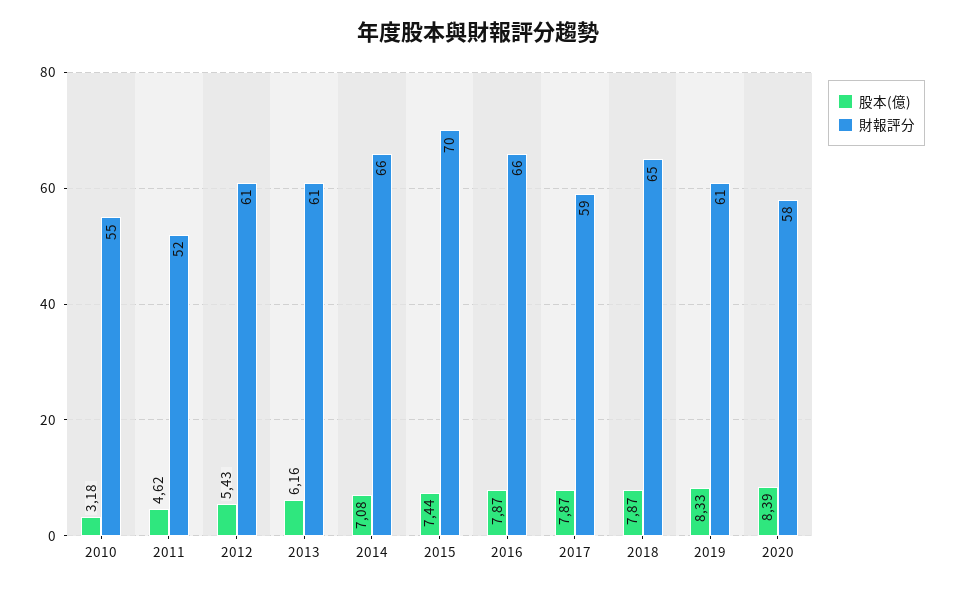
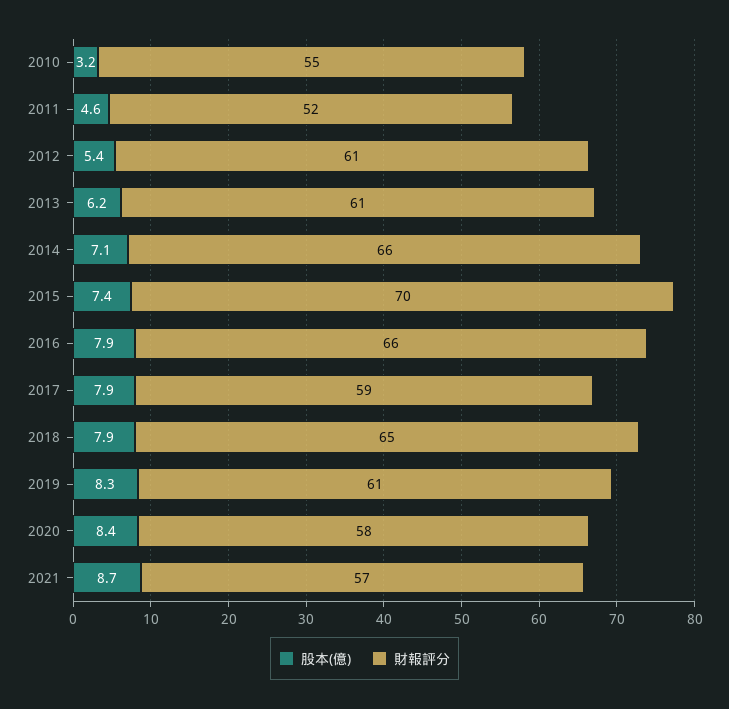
股本(億), 2021: none -> 8.7
財報評分, 2021: none -> 57

